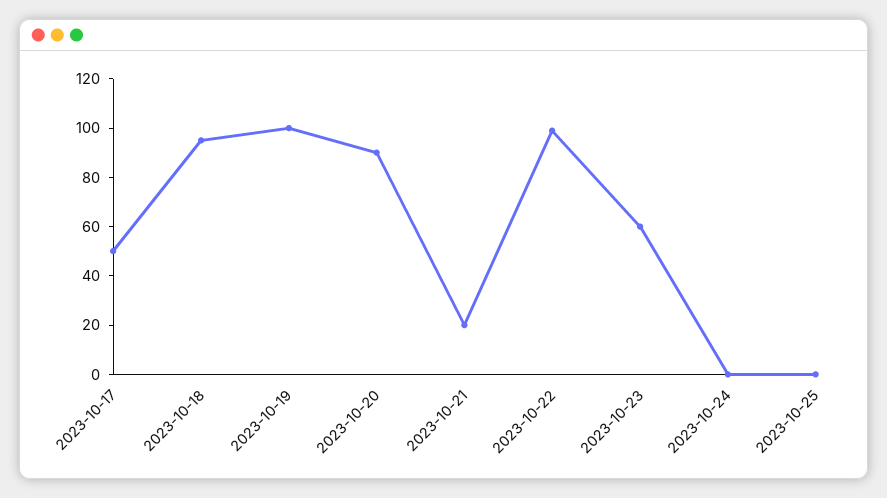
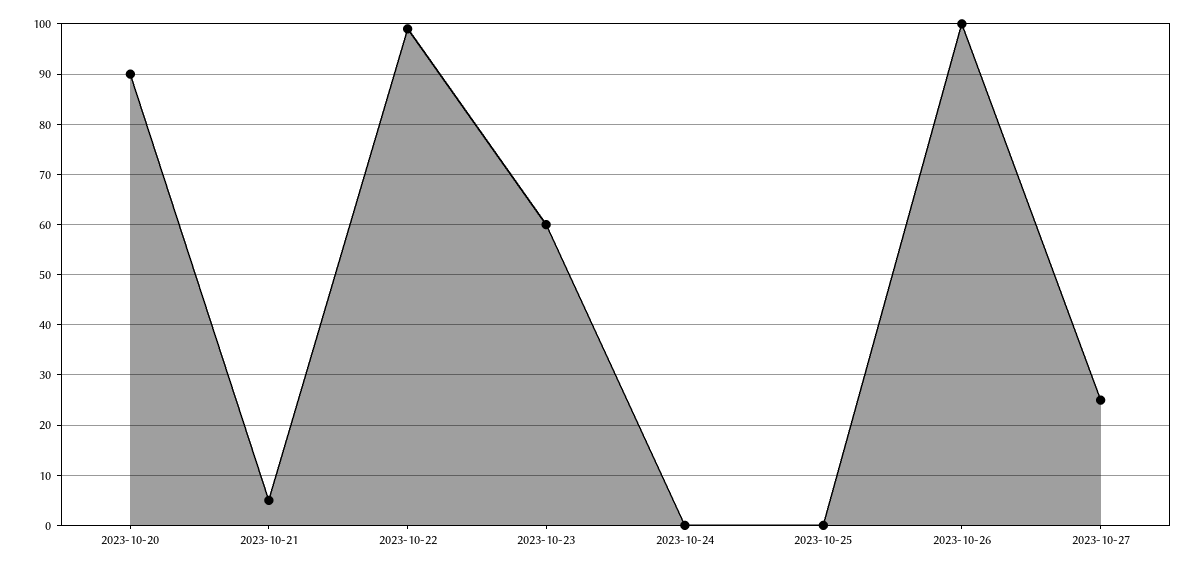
2023-10-17: 50 -> none
2023-10-18: 95 -> none
2023-10-19: 100 -> none
2023-10-21: 20 -> 5
2023-10-26: none -> 100
2023-10-27: none -> 25

